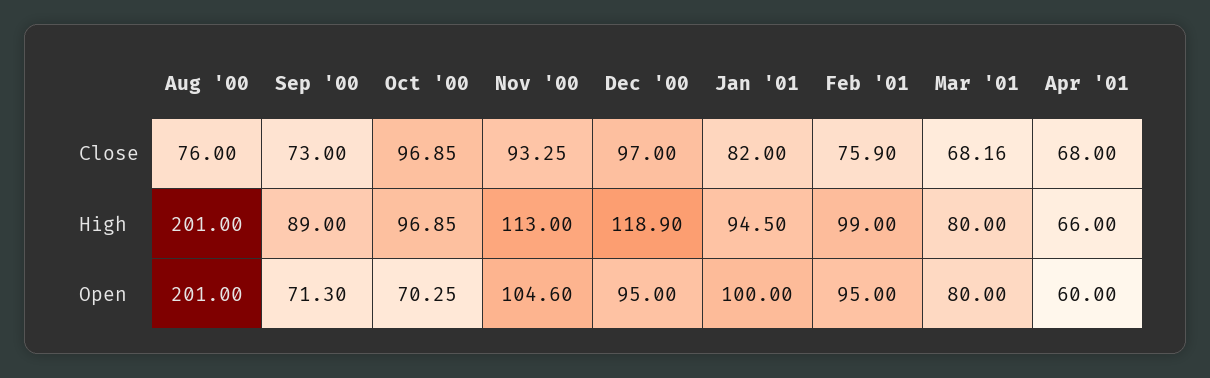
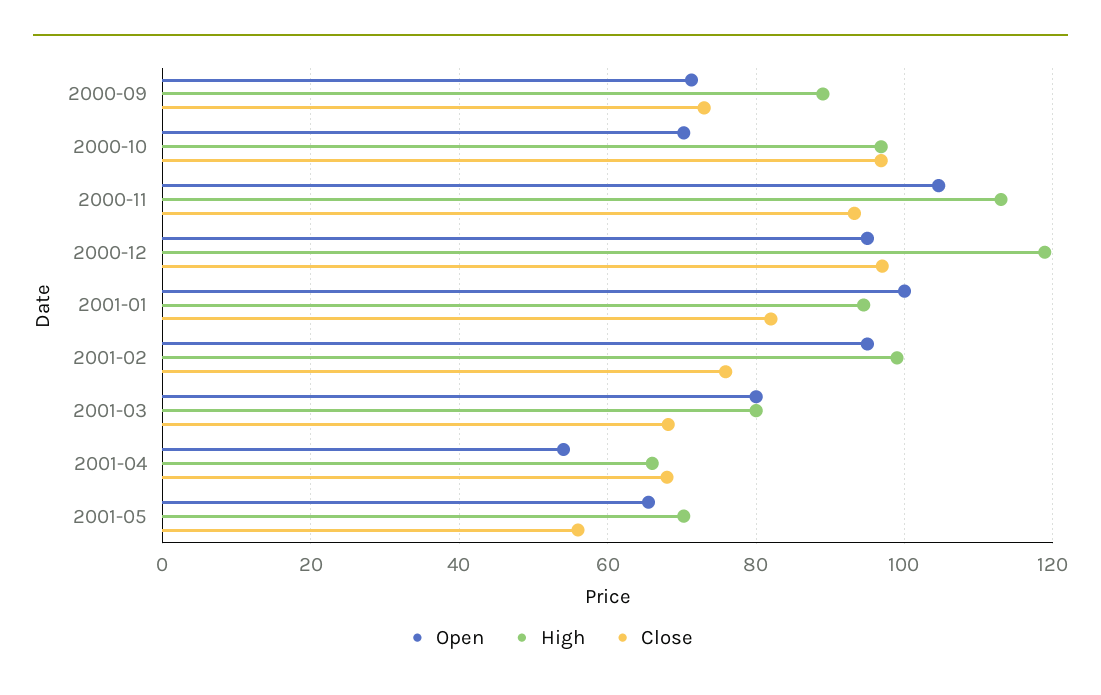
Close, Aug '00: 76 -> none
High, Aug '00: 201 -> none
Open, Aug '00: 201 -> none
Open, Apr '01: 60 -> 54
Open, 2001-05: none -> 66
High, 2001-05: none -> 70
Close, 2001-05: none -> 56

